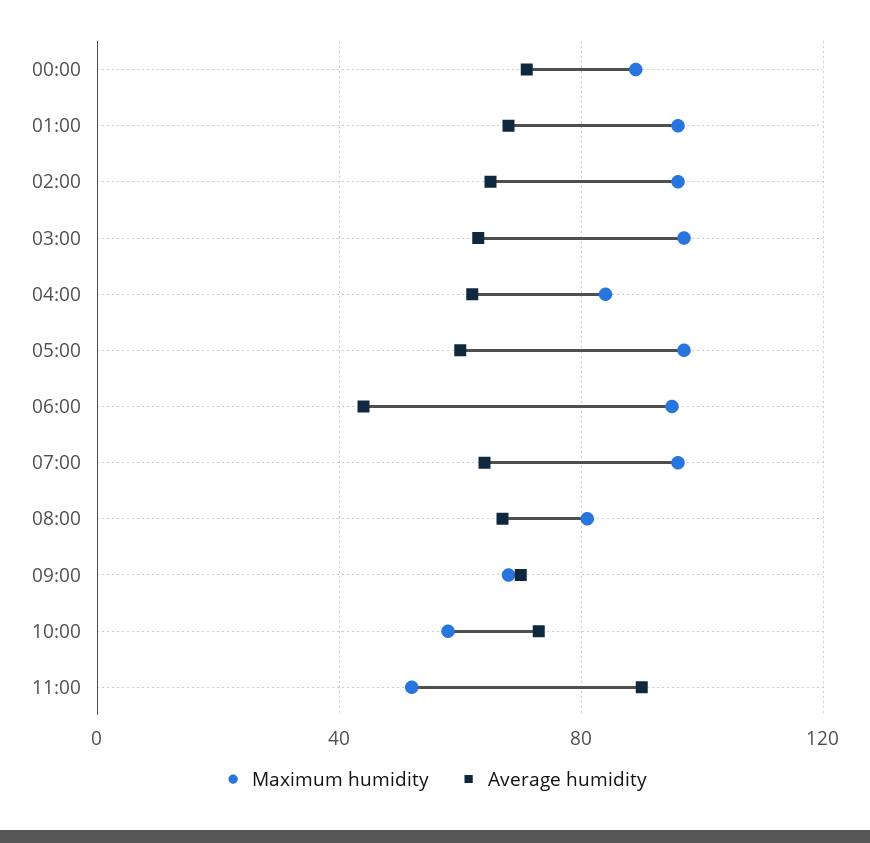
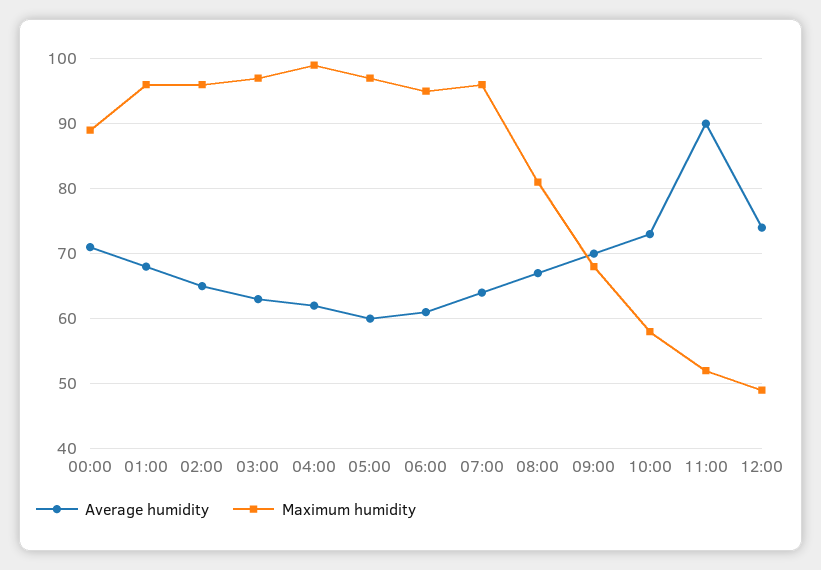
Maximum humidity, 04:00: 85 -> 99
Average humidity, 06:00: 45 -> 61
Average humidity, 12:00: none -> 74
Maximum humidity, 12:00: none -> 49

